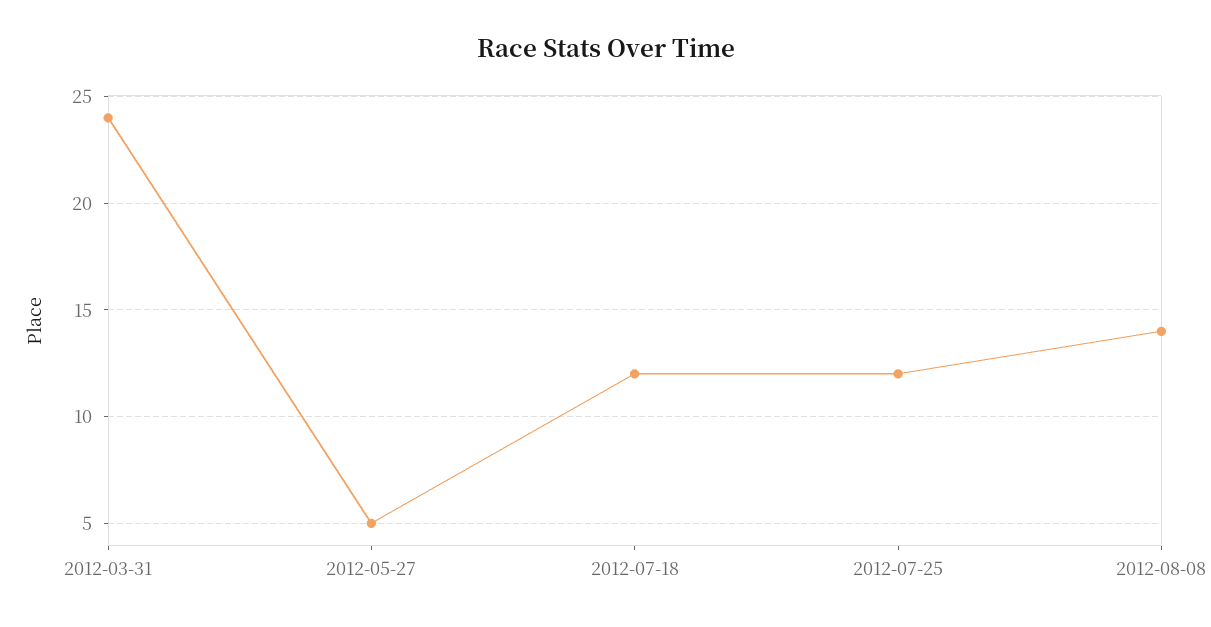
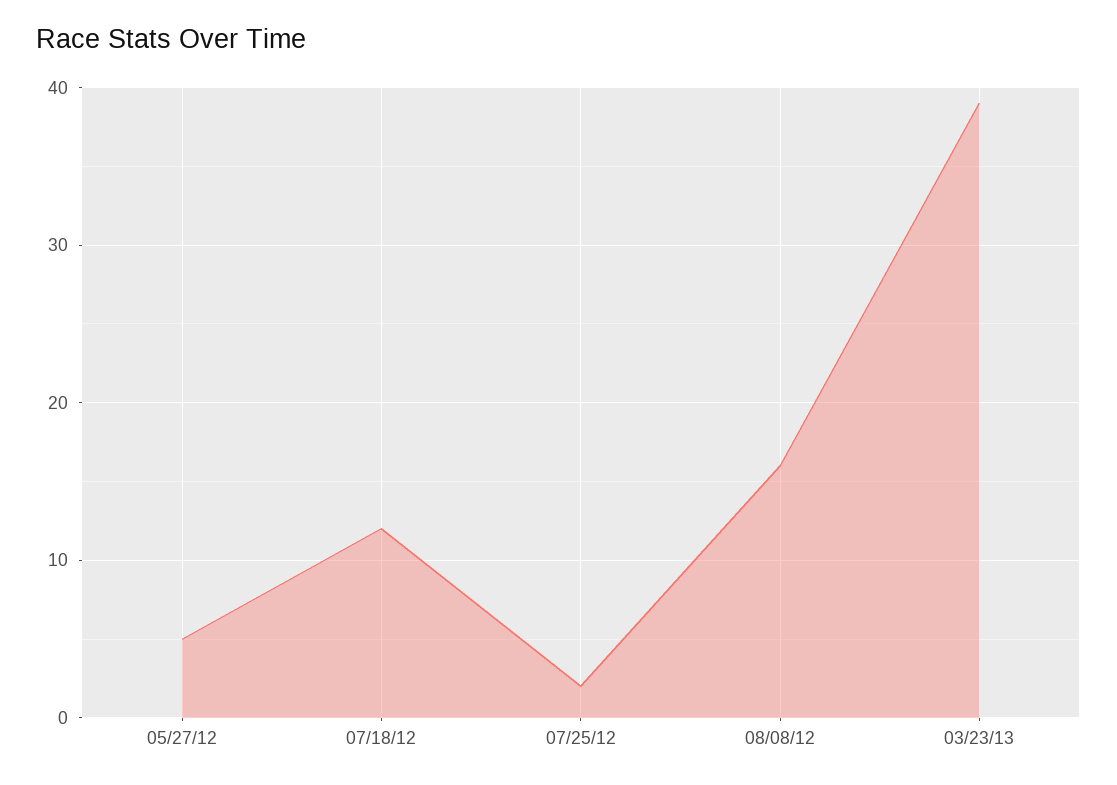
2012-03-31: 24 -> none
2012-07-25: 12 -> 2
2012-08-08: 14 -> 16
03/23/13: none -> 39

